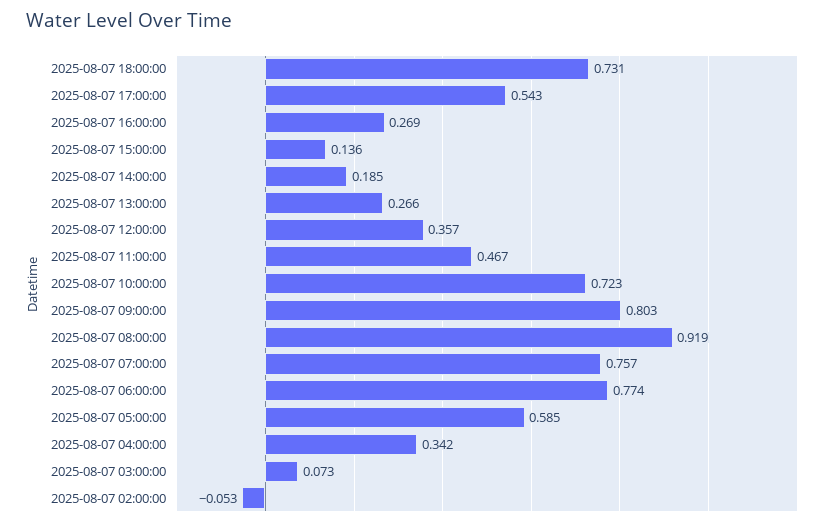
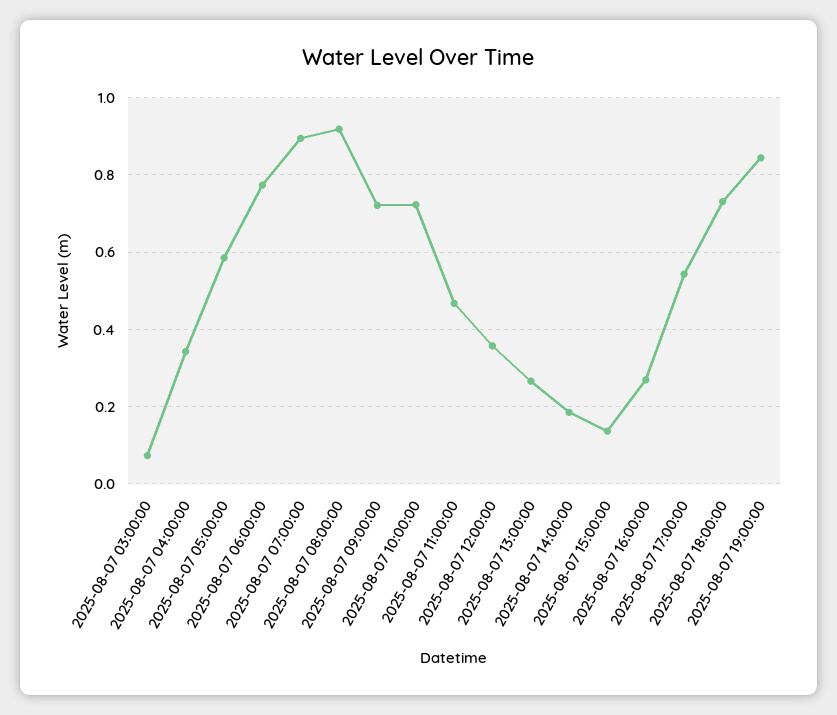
2025-08-07 09:00:00: 0.803 -> 0.72
2025-08-07 07:00:00: 0.757 -> 0.9
2025-08-07 02:00:00: -0.053 -> none
2025-08-07 19:00:00: none -> 0.84

